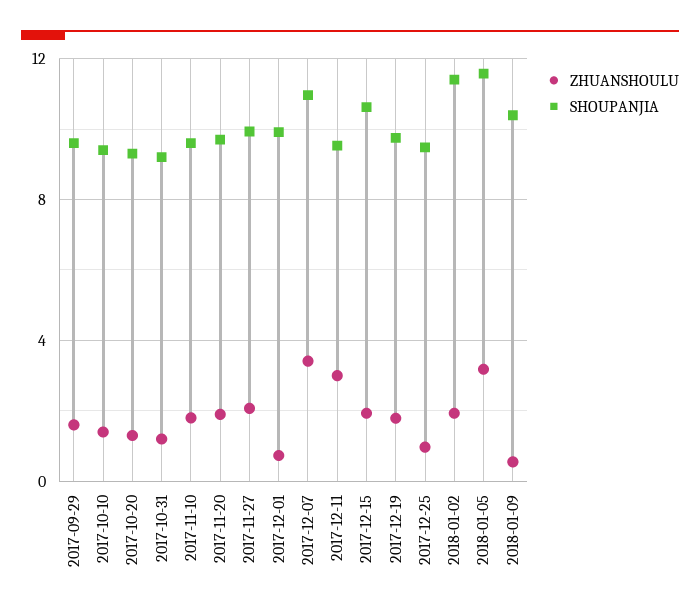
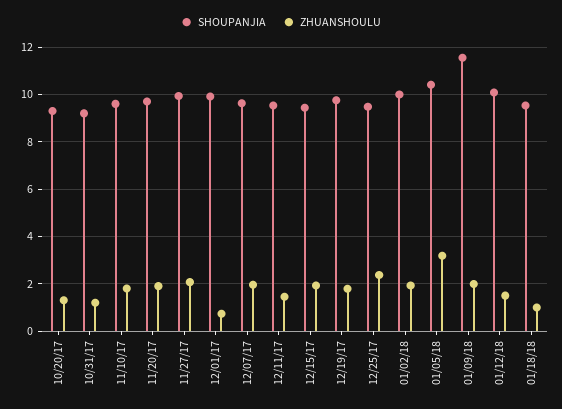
ZHUANSHOULU, 2017-09-29: 1.5 -> none
SHOUPANJIA, 2017-09-29: 9.5 -> none
ZHUANSHOULU, 2017-10-10: 1.5 -> none
SHOUPANJIA, 2017-10-10: 9.5 -> none
ZHUANSHOULU, 2017-12-07: 3.5 -> 2
SHOUPANJIA, 2017-12-07: 11 -> 9.5
ZHUANSHOULU, 2017-12-11: 3 -> 1.5
SHOUPANJIA, 2017-12-15: 10.5 -> 9.5
ZHUANSHOULU, 2017-12-25: 1 -> 2.5
SHOUPANJIA, 2018-01-02: 11.5 -> 10
SHOUPANJIA, 2018-01-05: 11.5 -> 10.5
ZHUANSHOULU, 2018-01-09: 0.5 -> 2
SHOUPANJIA, 2018-01-09: 10.5 -> 11.5
SHOUPANJIA, 01/12/18: none -> 10
ZHUANSHOULU, 01/12/18: none -> 1.5
SHOUPANJIA, 01/18/18: none -> 9.5
ZHUANSHOULU, 01/18/18: none -> 1

